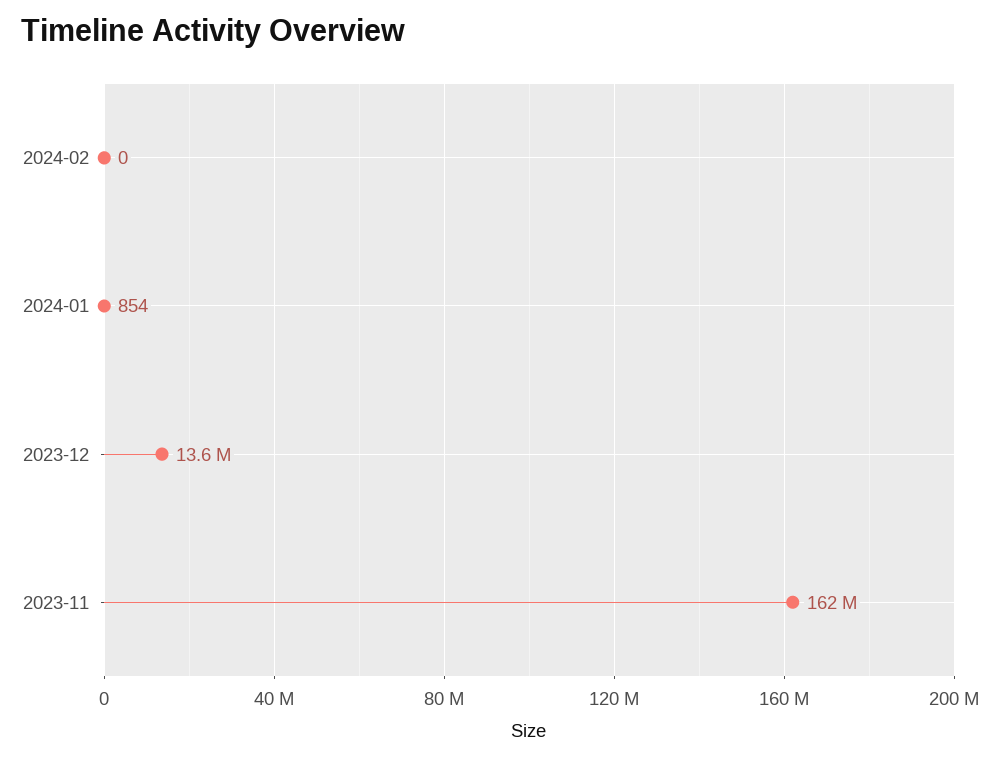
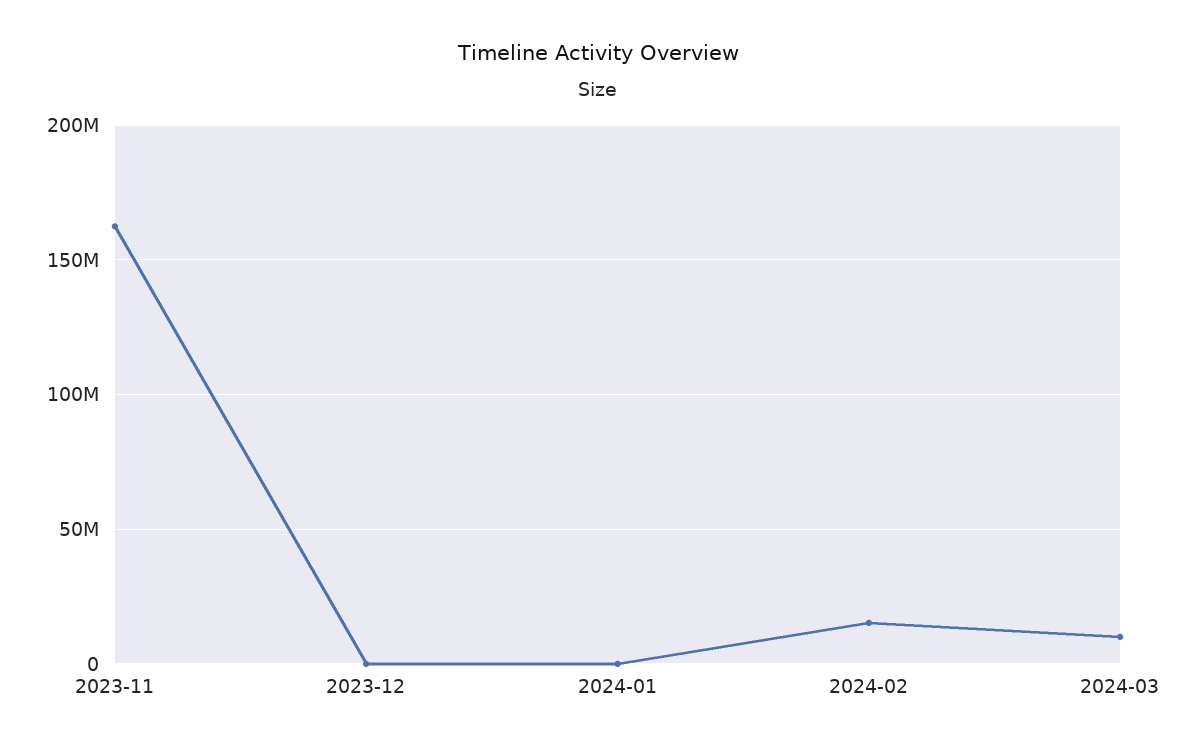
2024-02: 0 -> 15000000
2023-12: 13600000 -> 0
2024-03: none -> 10000000

